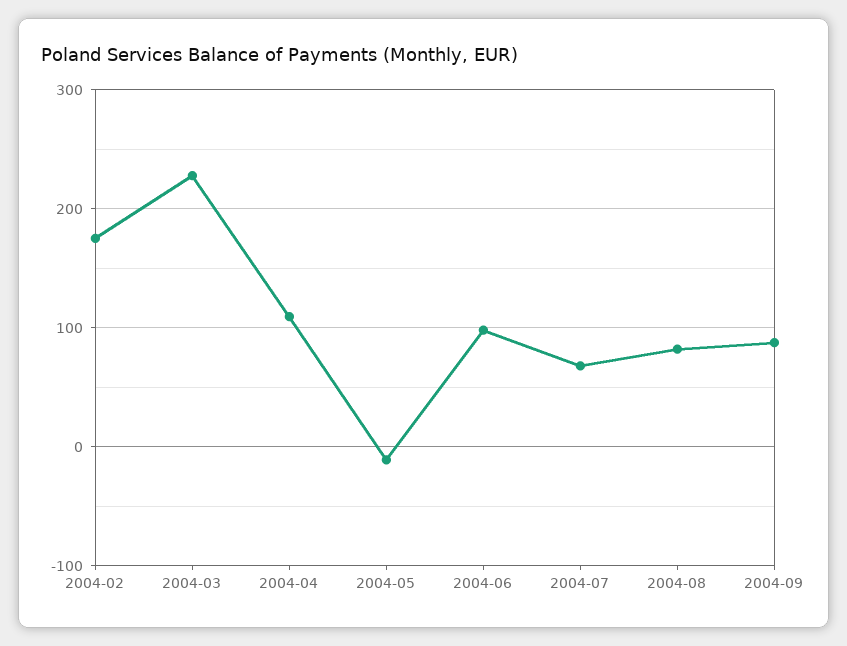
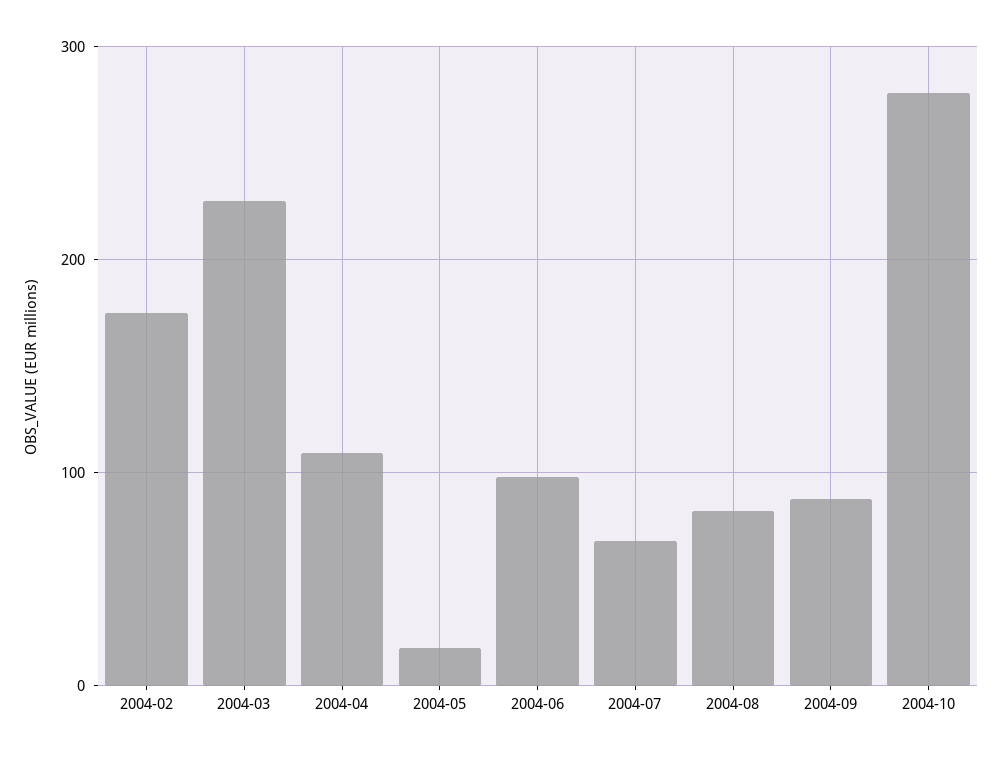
2004-05: -10 -> 20
2004-10: none -> 280

